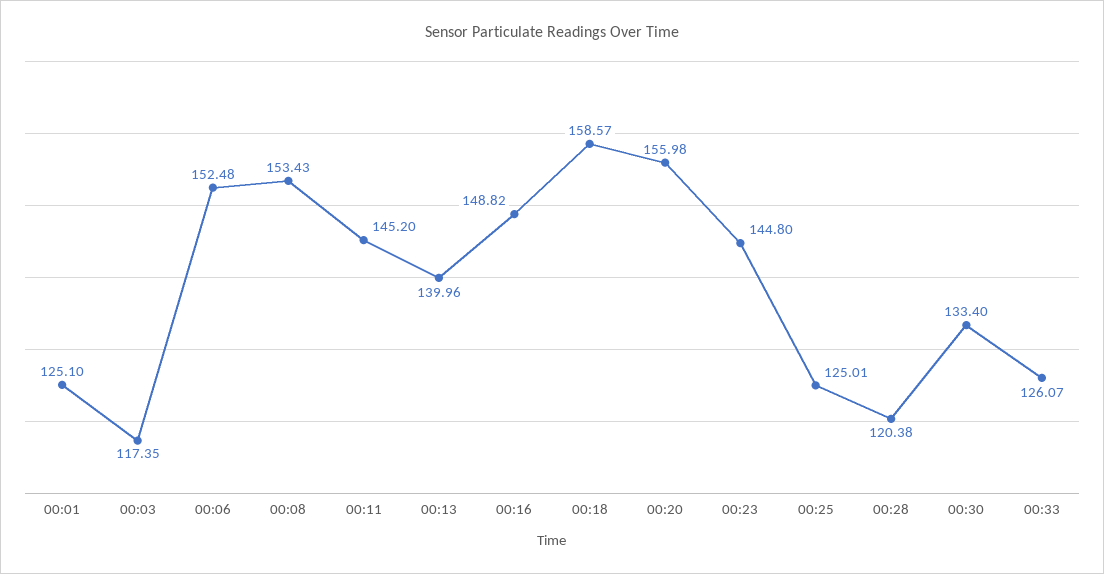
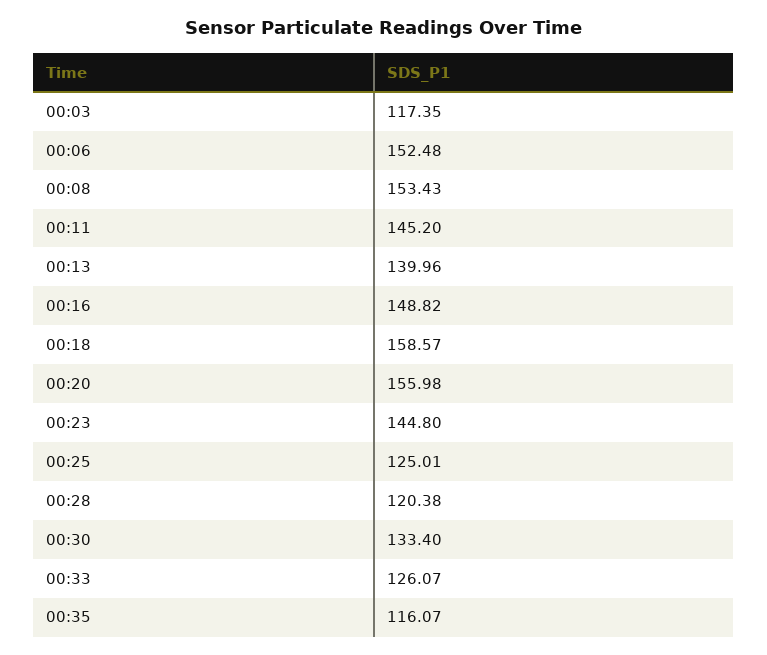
00:01: 125.1 -> none
00:35: none -> 116.07

